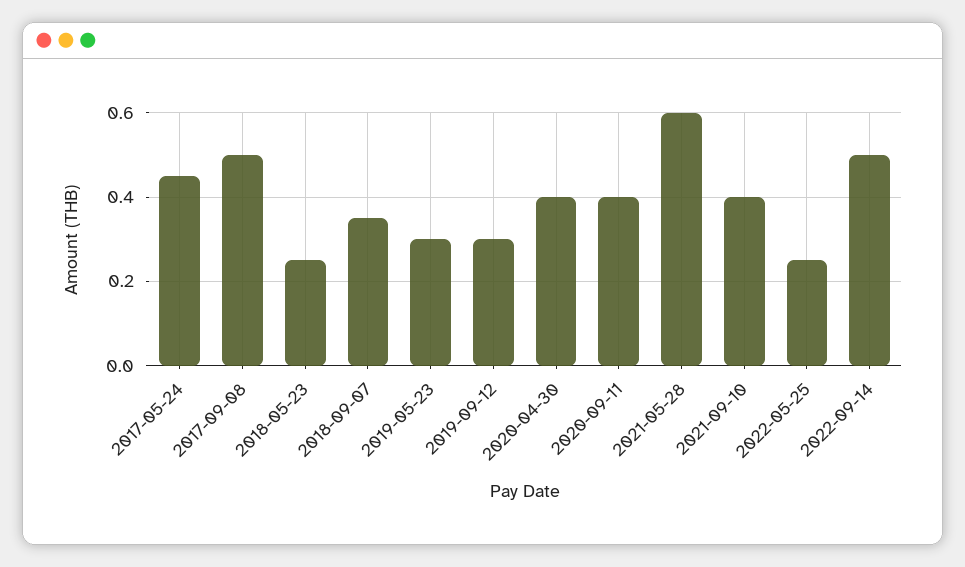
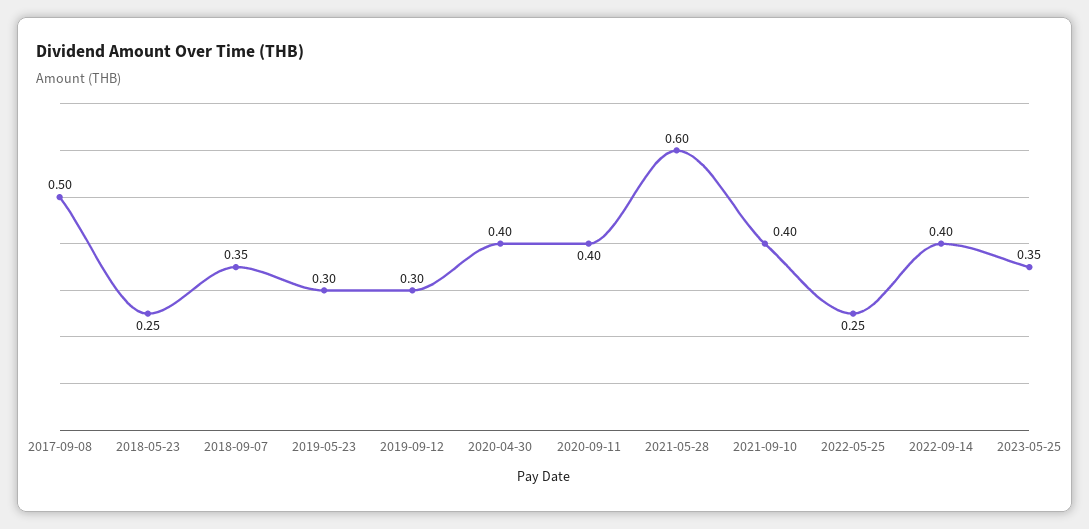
2017-05-24: 0.45 -> none
2022-09-14: 0.5 -> 0.4
2023-05-25: none -> 0.35

